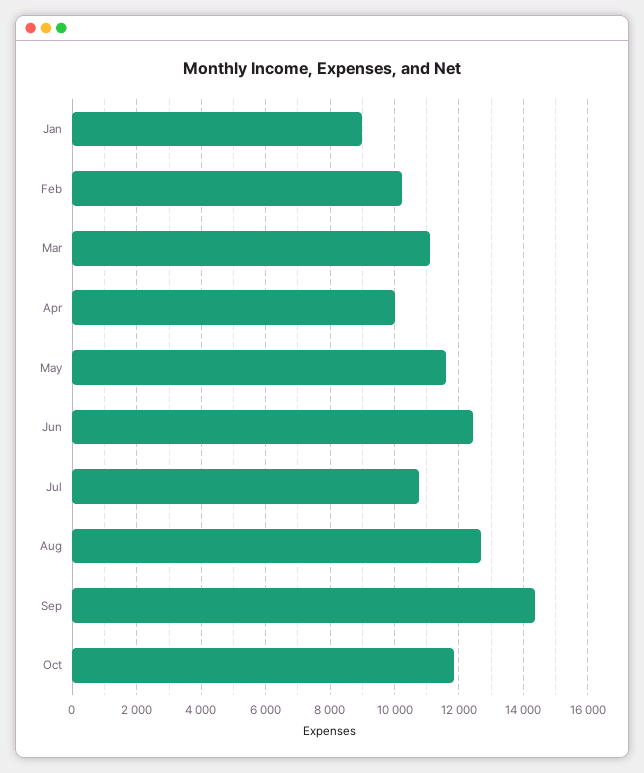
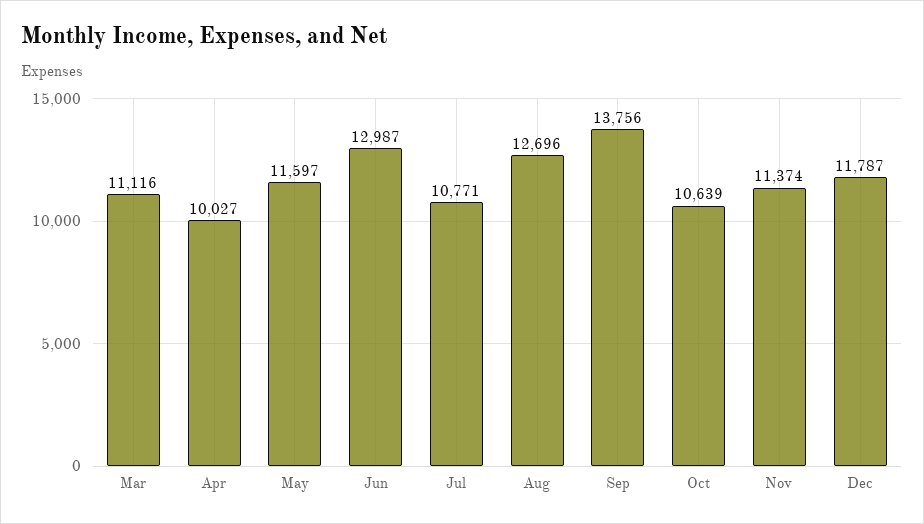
Jan: 9000 -> none
Feb: 10200 -> none
Jun: 12400 -> 12987
Sep: 14400 -> 13756
Oct: 11800 -> 10639
Nov: none -> 11374
Dec: none -> 11787

